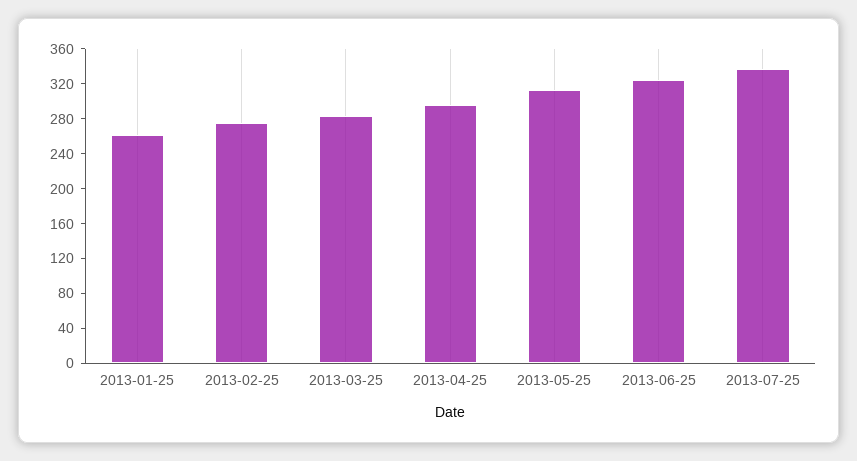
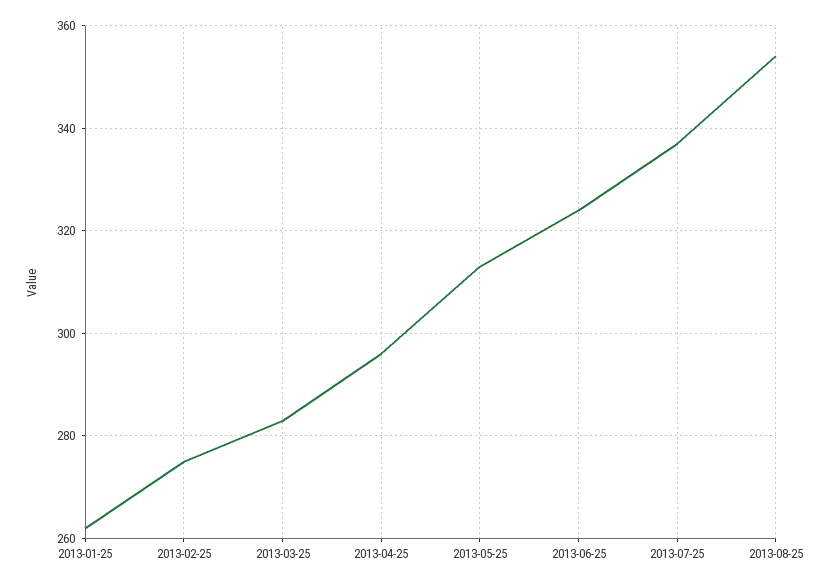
2013-08-25: none -> 355

